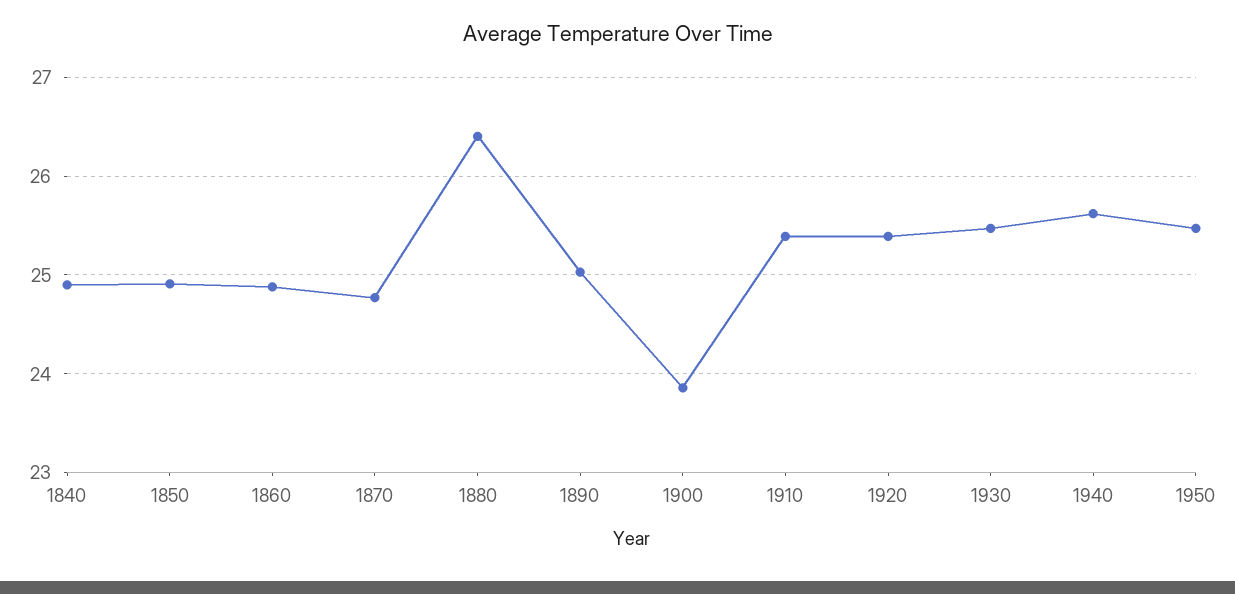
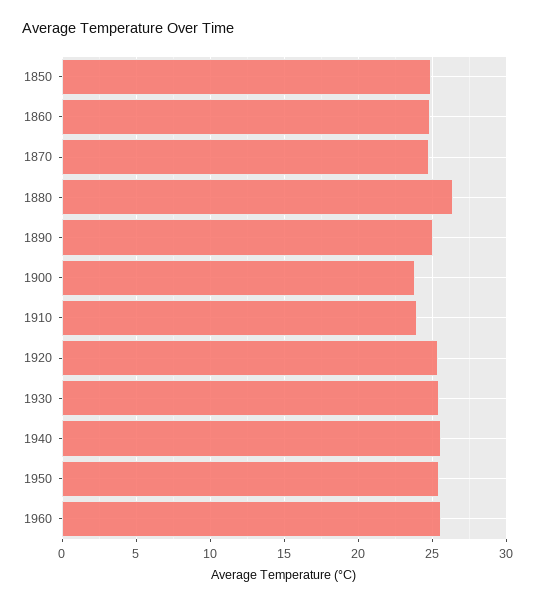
1840: 24.9 -> none
1910: 25.4 -> 24
1960: none -> 25.5

